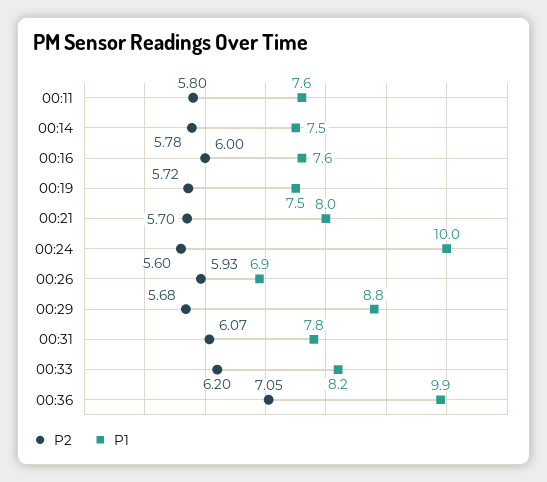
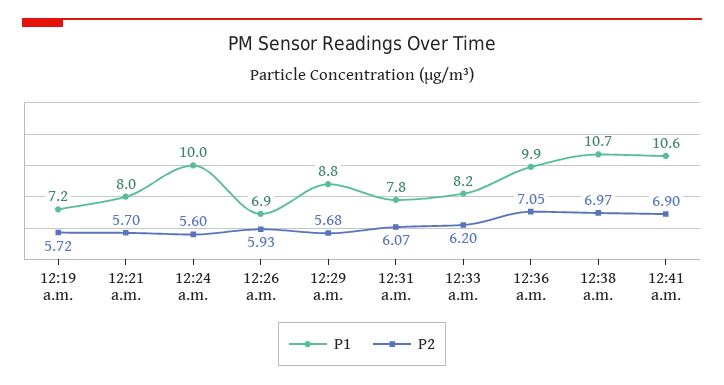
P2, 00:11: 5.8 -> none
P1, 00:11: 7.6 -> none
P2, 00:14: 5.78 -> none
P1, 00:14: 7.5 -> none
P2, 00:16: 6 -> none
P1, 00:16: 7.6 -> none
P1, 00:19: 7.5 -> 7.2
P1, 12:38 a.m.: none -> 10.7
P2, 12:38 a.m.: none -> 6.97
P1, 12:41 a.m.: none -> 10.6
P2, 12:41 a.m.: none -> 6.9

